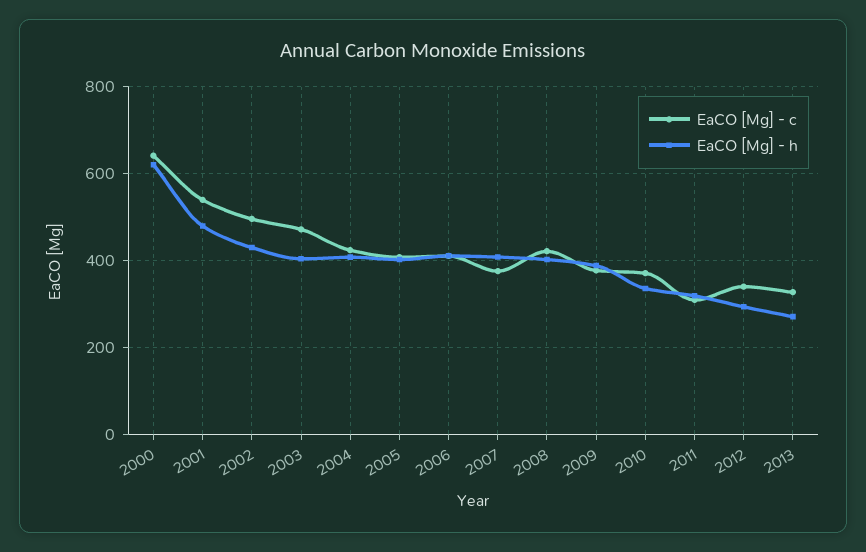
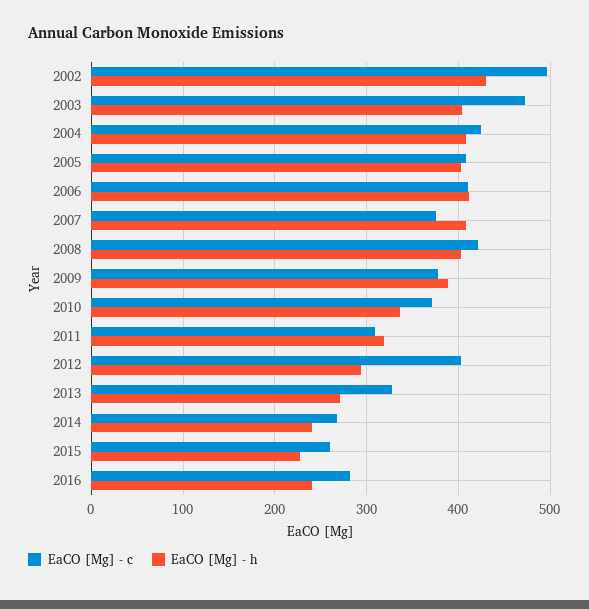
EaCO [Mg] - c, 2000: 640 -> none
EaCO [Mg] - h, 2000: 620 -> none
EaCO [Mg] - c, 2001: 540 -> none
EaCO [Mg] - h, 2001: 480 -> none
EaCO [Mg] - c, 2012: 340 -> 400
EaCO [Mg] - c, 2014: none -> 270
EaCO [Mg] - h, 2014: none -> 240
EaCO [Mg] - c, 2015: none -> 260
EaCO [Mg] - h, 2015: none -> 230
EaCO [Mg] - c, 2016: none -> 280
EaCO [Mg] - h, 2016: none -> 240

